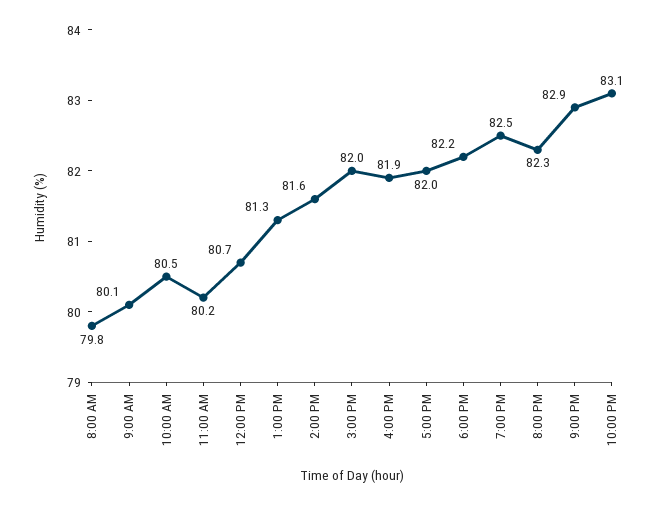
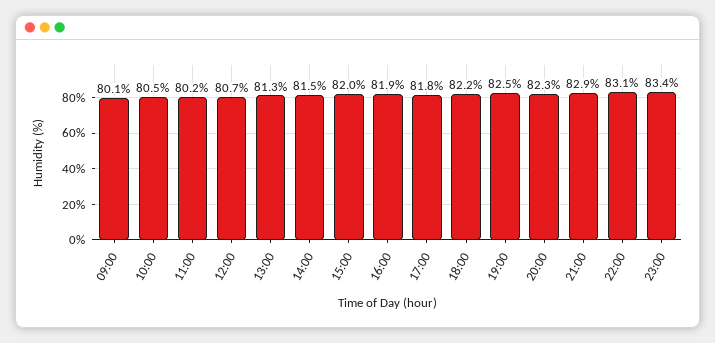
8:00 AM: 79.8 -> none
2:00 PM: 81.6 -> 81.5
5:00 PM: 82 -> 81.8
23:00: none -> 83.4

